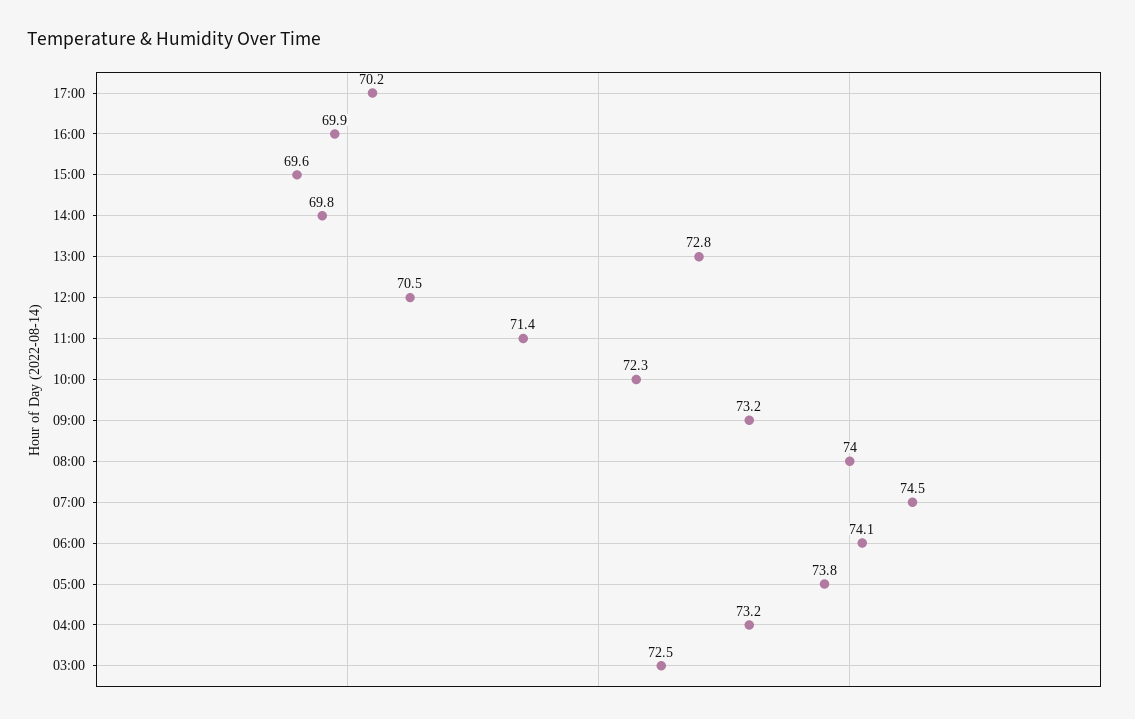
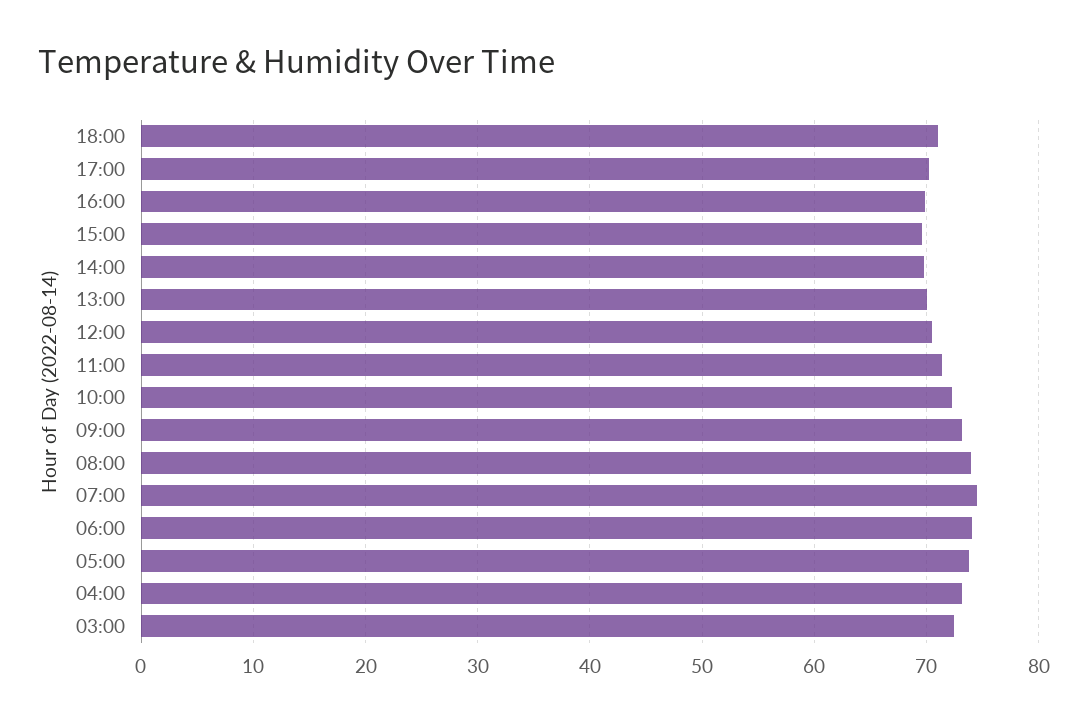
13:00: 72.8 -> 70
18:00: none -> 71

